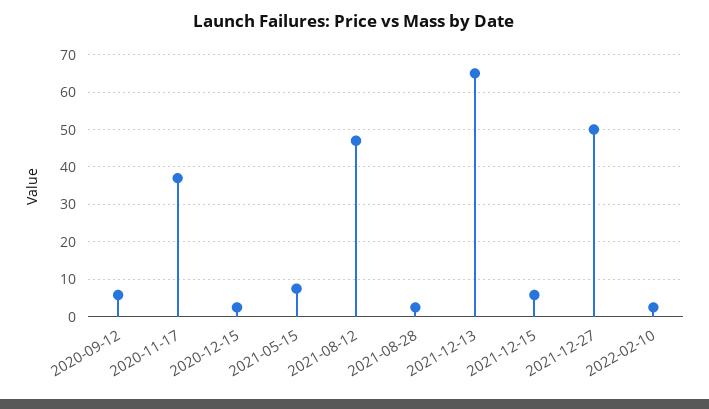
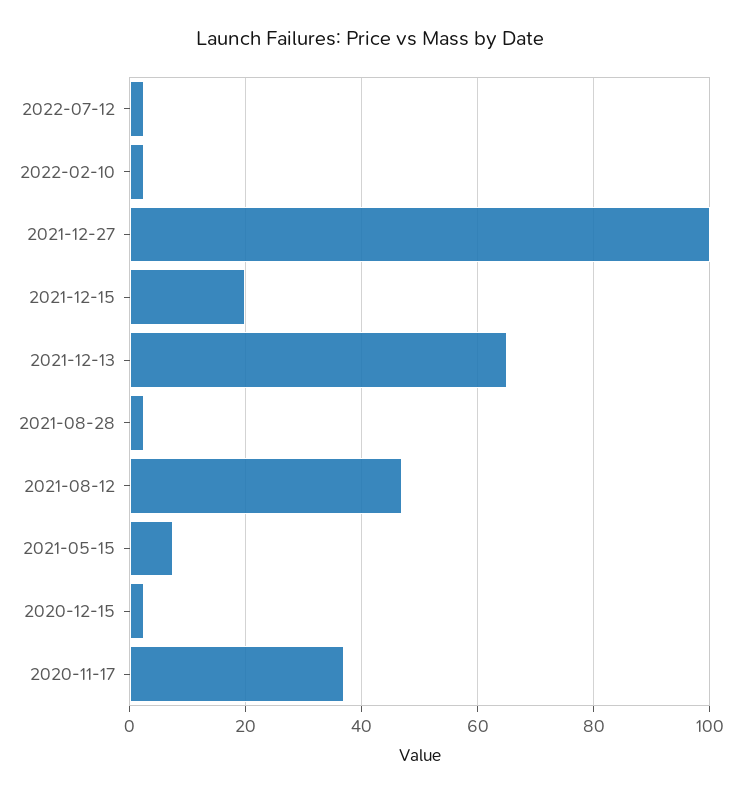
2020-09-12: 6 -> none
2021-12-15: 6 -> 20
2021-12-27: 50 -> 100
2022-07-12: none -> 2

